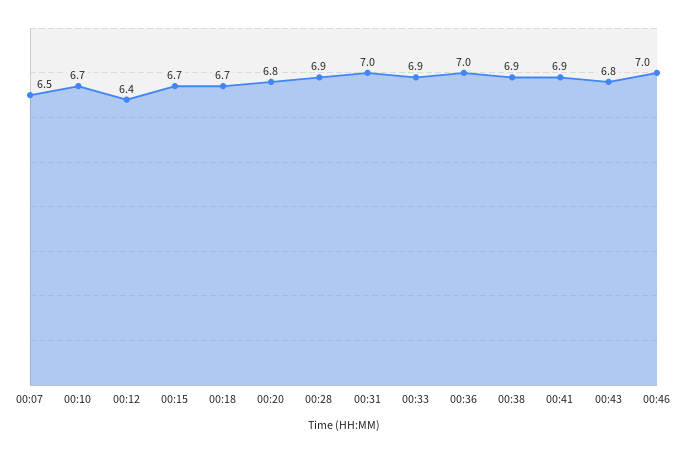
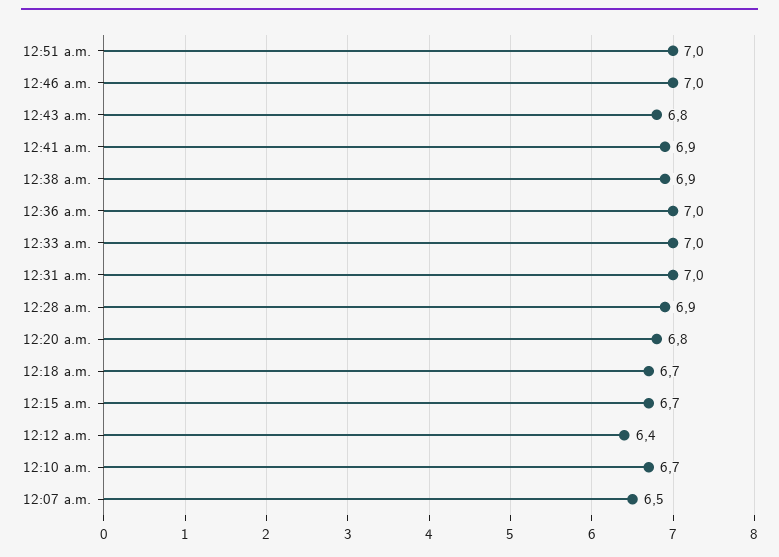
00:33: 6.9 -> 7
12:51 a.m.: none -> 7

